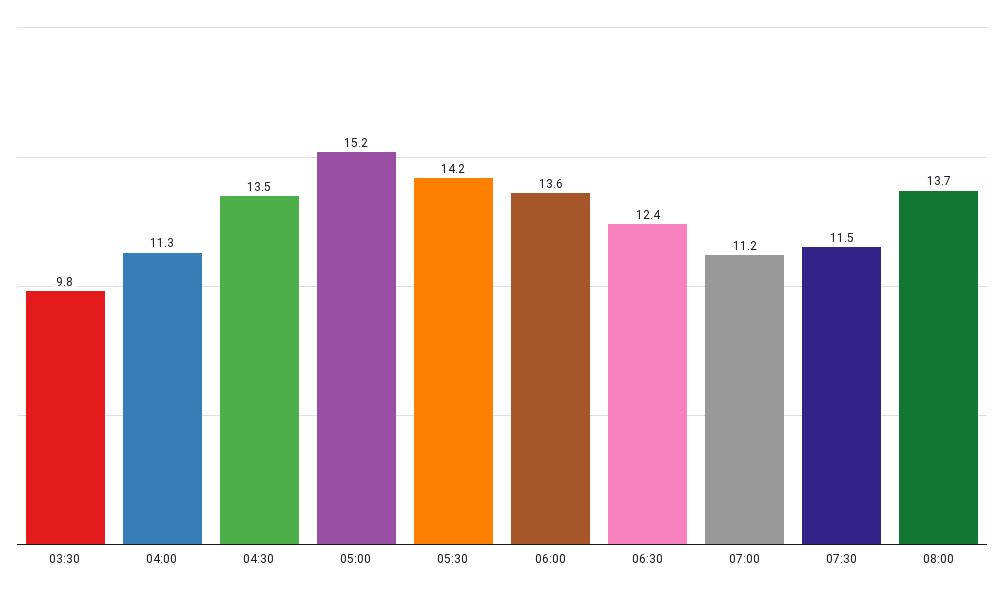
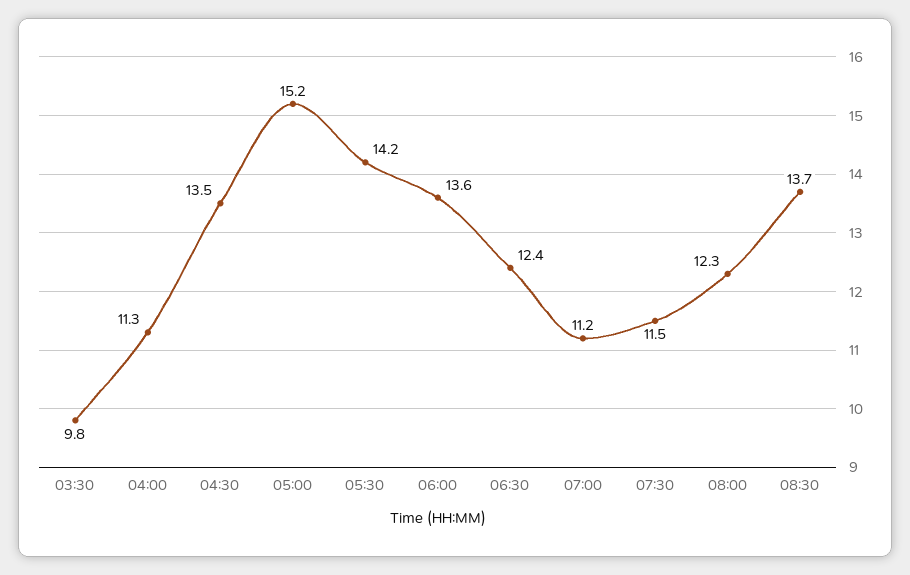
08:00: 13.7 -> 12.3
08:30: none -> 13.7

